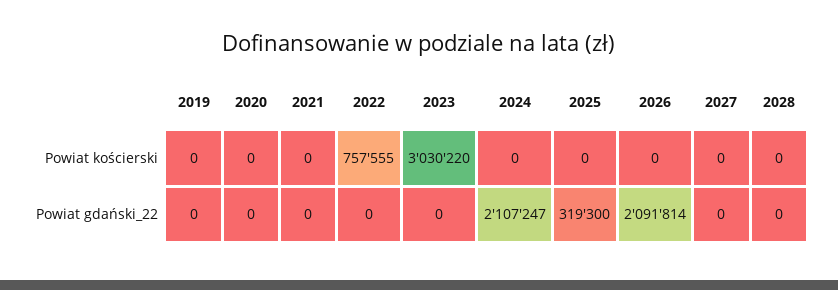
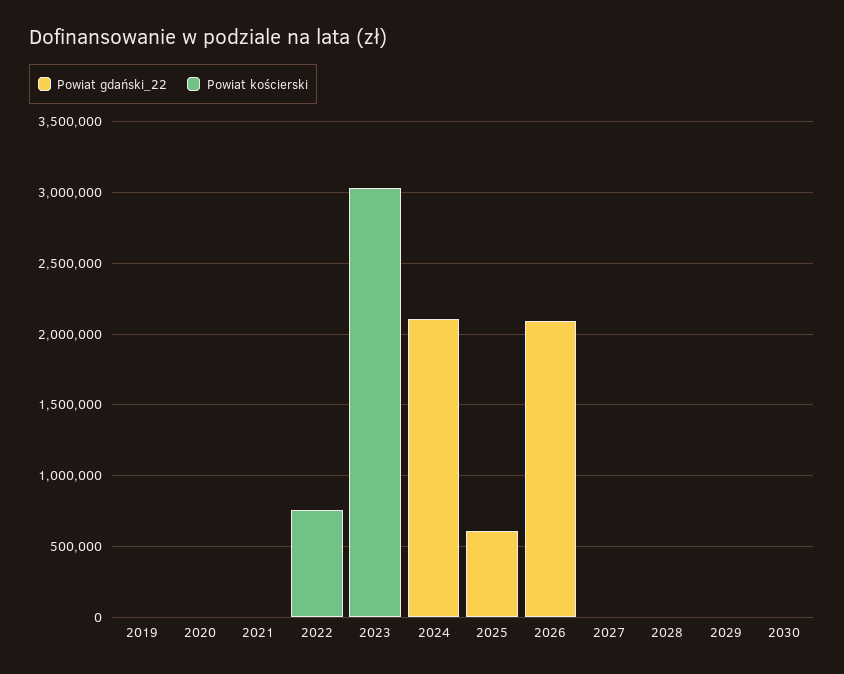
Powiat gdański_22, 2025: 319300 -> 600000
Powiat gdański_22, 2029: none -> 0
Powiat kościerski, 2029: none -> 0
Powiat gdański_22, 2030: none -> 0
Powiat kościerski, 2030: none -> 0

